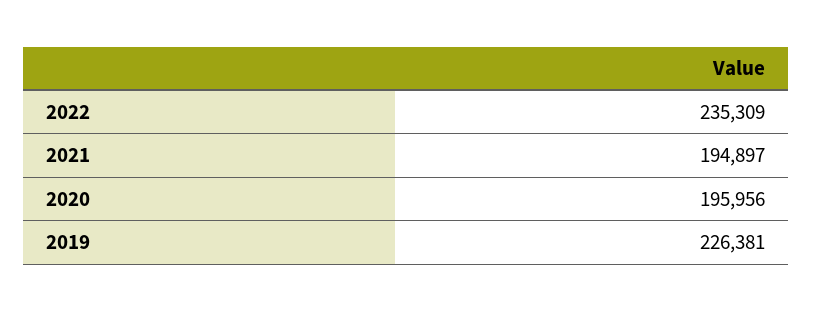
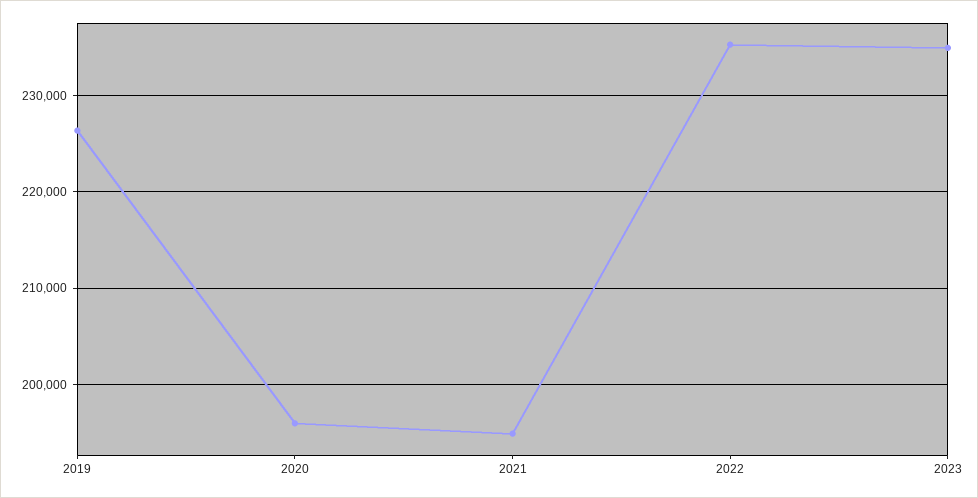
2023: none -> 235000

